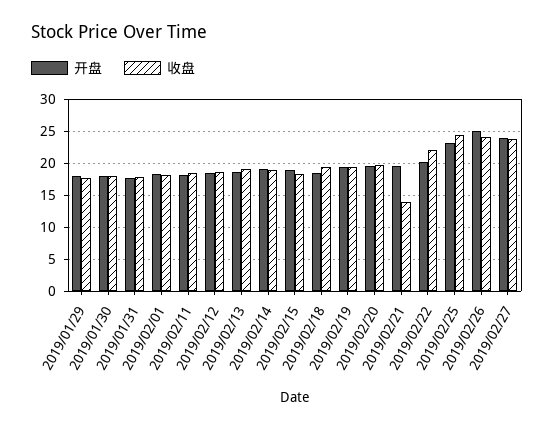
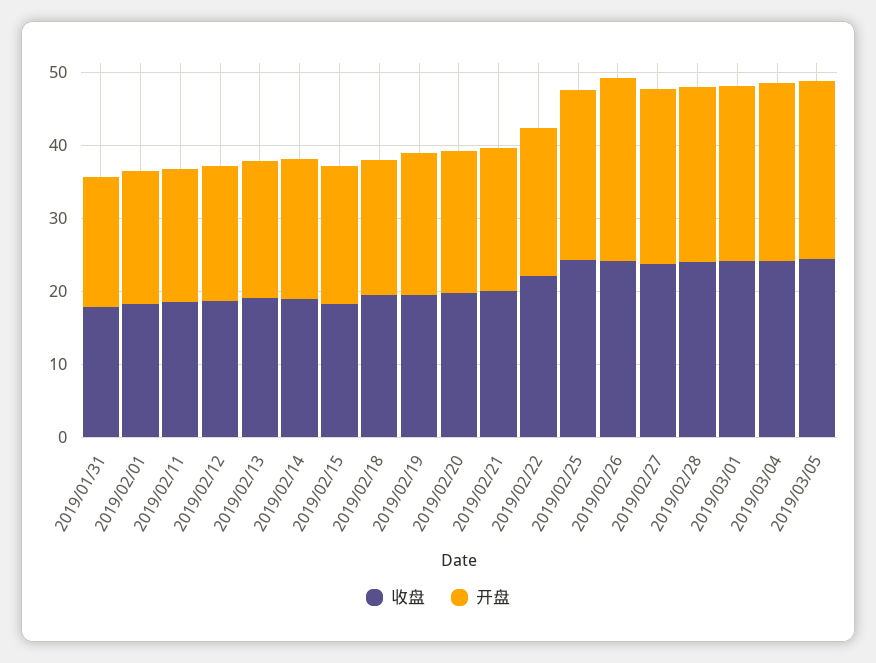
开盘, 2019/01/29: 18 -> none
收盘, 2019/01/29: 18 -> none
开盘, 2019/01/30: 18 -> none
收盘, 2019/01/30: 18 -> none
收盘, 2019/02/21: 14 -> 20
收盘, 2019/02/28: none -> 24
开盘, 2019/02/28: none -> 24
收盘, 2019/03/01: none -> 24
开盘, 2019/03/01: none -> 24
收盘, 2019/03/04: none -> 24
开盘, 2019/03/04: none -> 24
收盘, 2019/03/05: none -> 24
开盘, 2019/03/05: none -> 24

